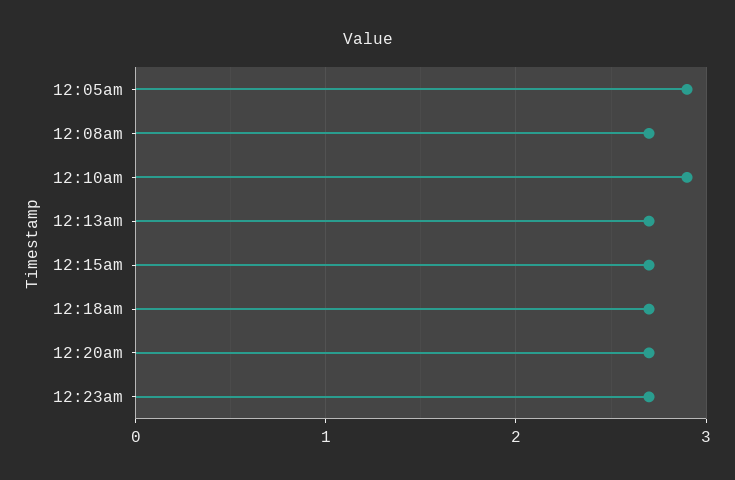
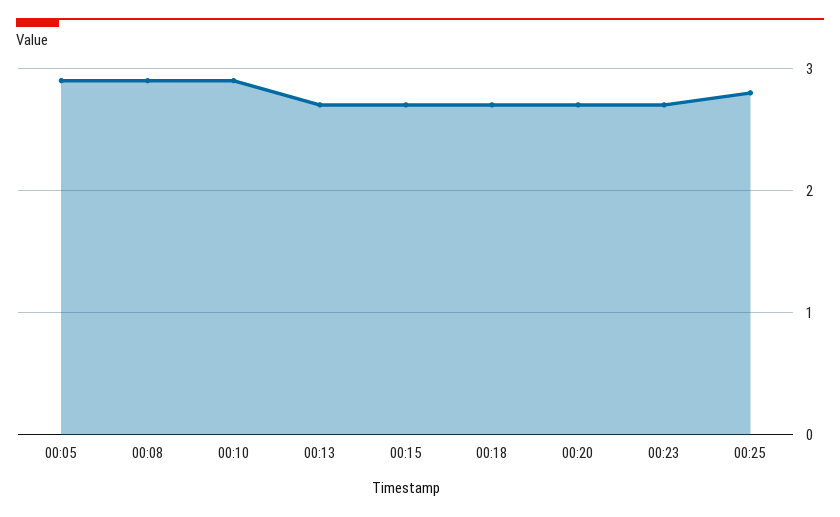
12:08am: 2.7 -> 2.9
00:25: none -> 2.8

